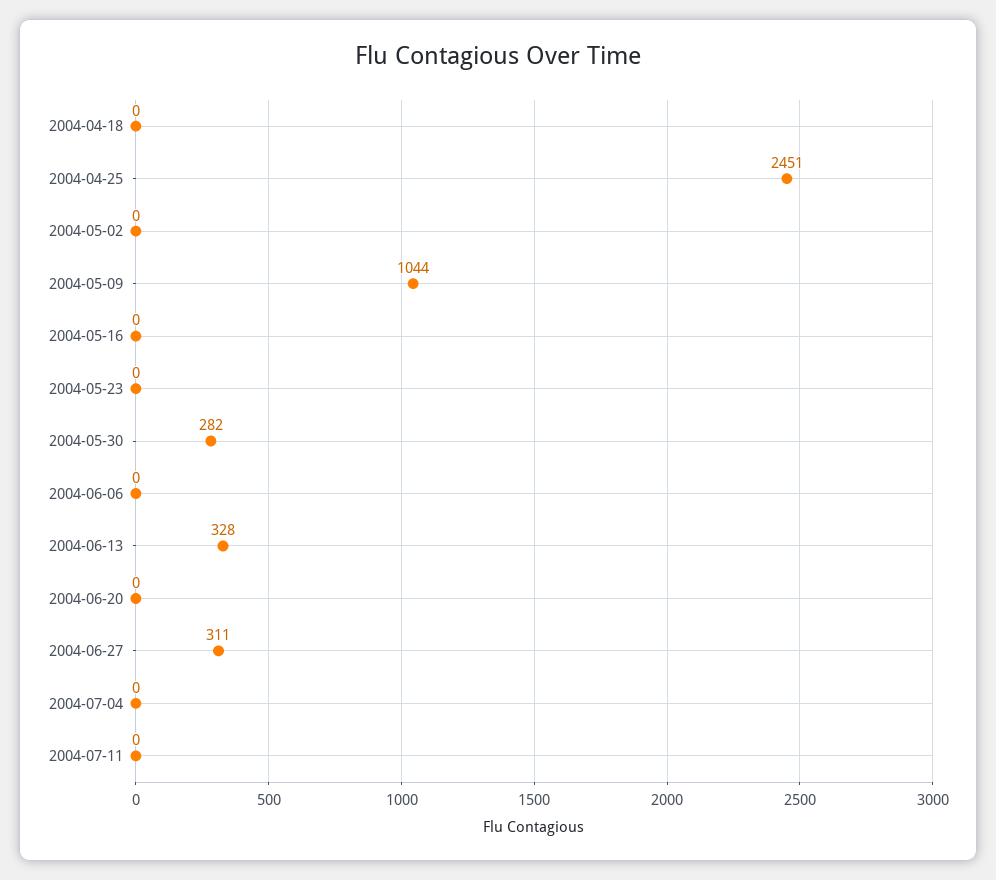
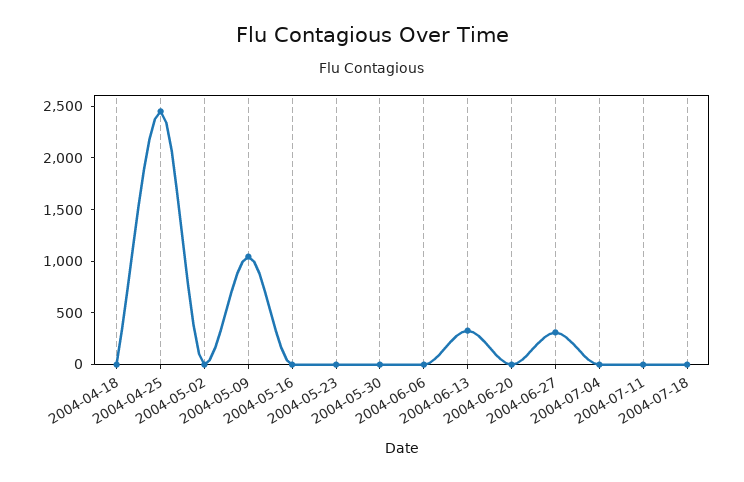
2004-05-30: 282 -> 0
2004-07-18: none -> 0

